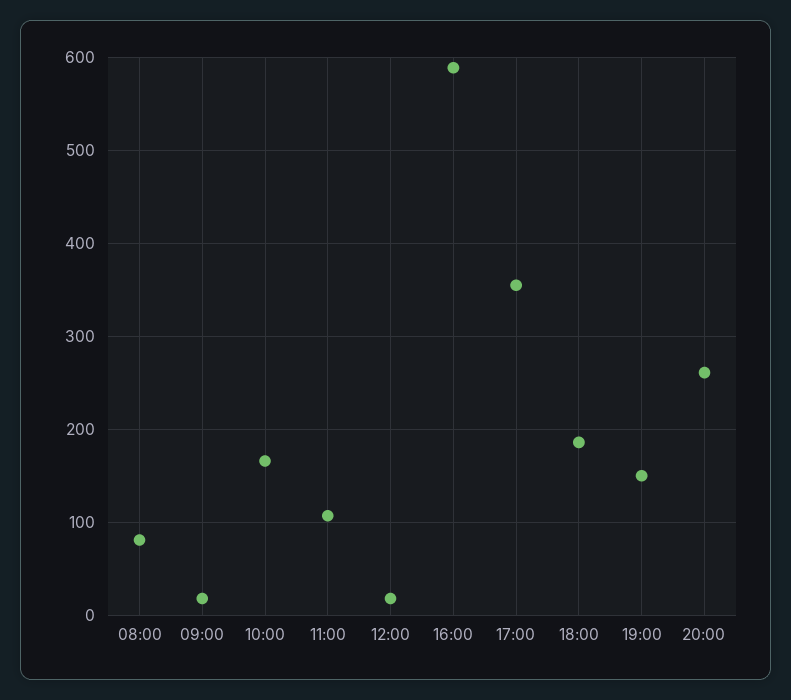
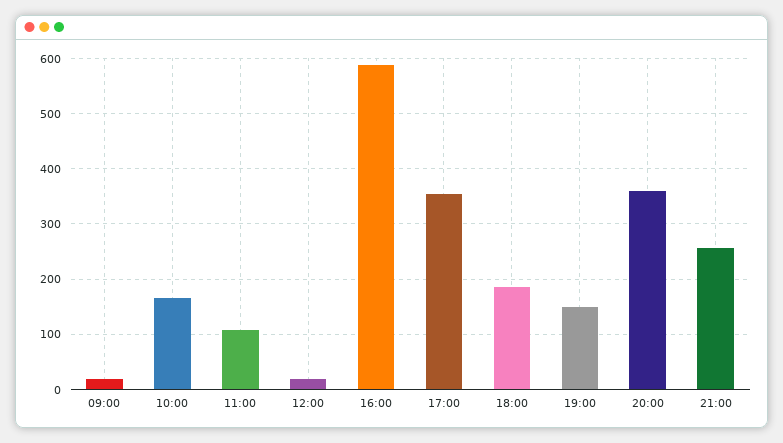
08:00: 80 -> none
20:00: 260 -> 360
21:00: none -> 260

